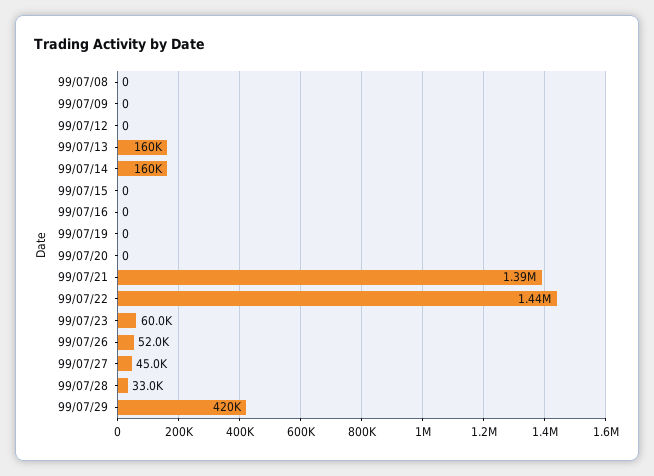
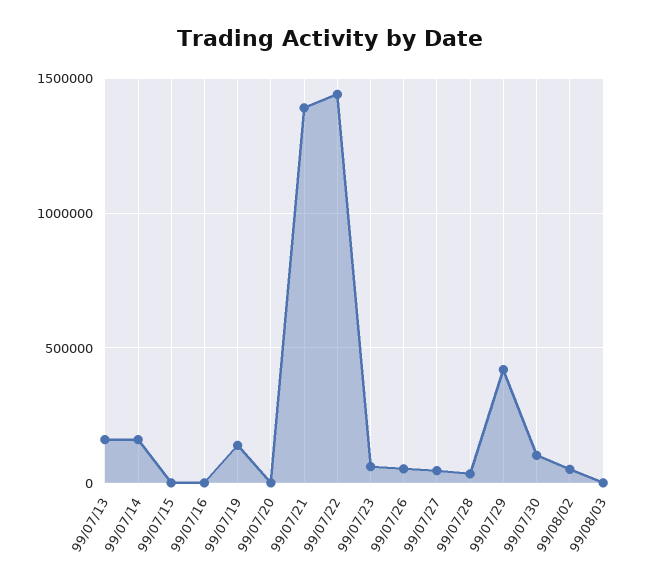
99/07/08: 0 -> none
99/07/09: 0 -> none
99/07/12: 0 -> none
99/07/19: 0 -> 150000
99/07/30: none -> 100000
99/08/02: none -> 50000
99/08/03: none -> 0

